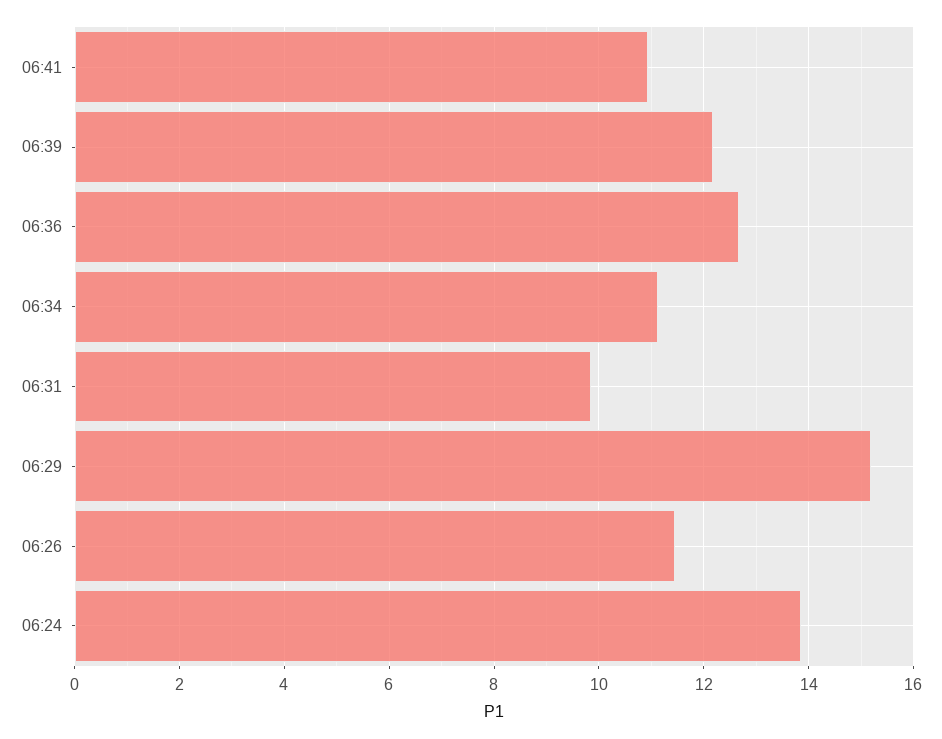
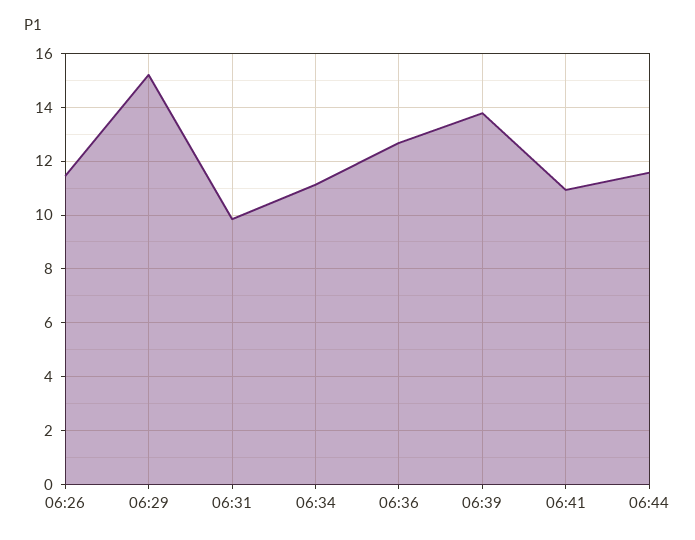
06:39: 12.2 -> 13.75
06:24: 13.8 -> none
06:44: none -> 11.5

